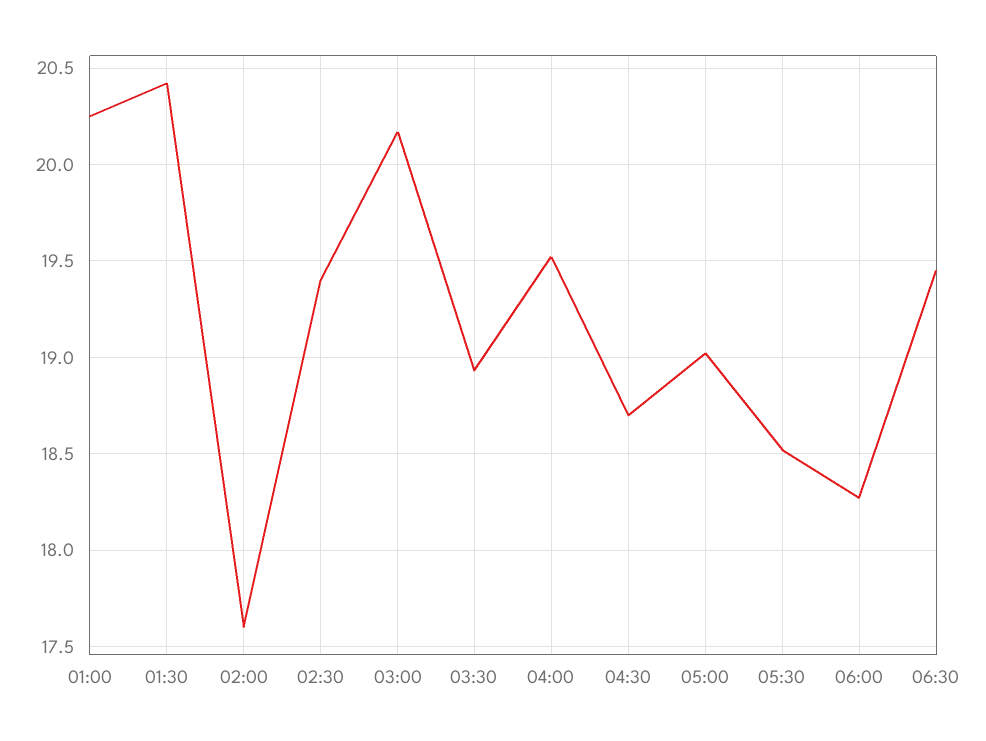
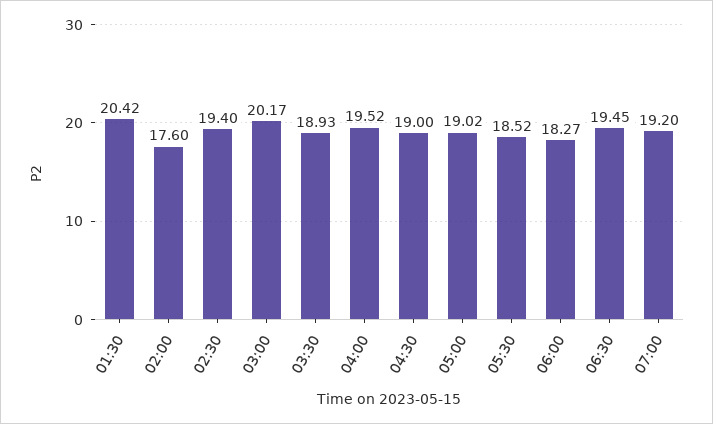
01:00: 20.25 -> none
04:30: 18.7 -> 19
07:00: none -> 19.2

